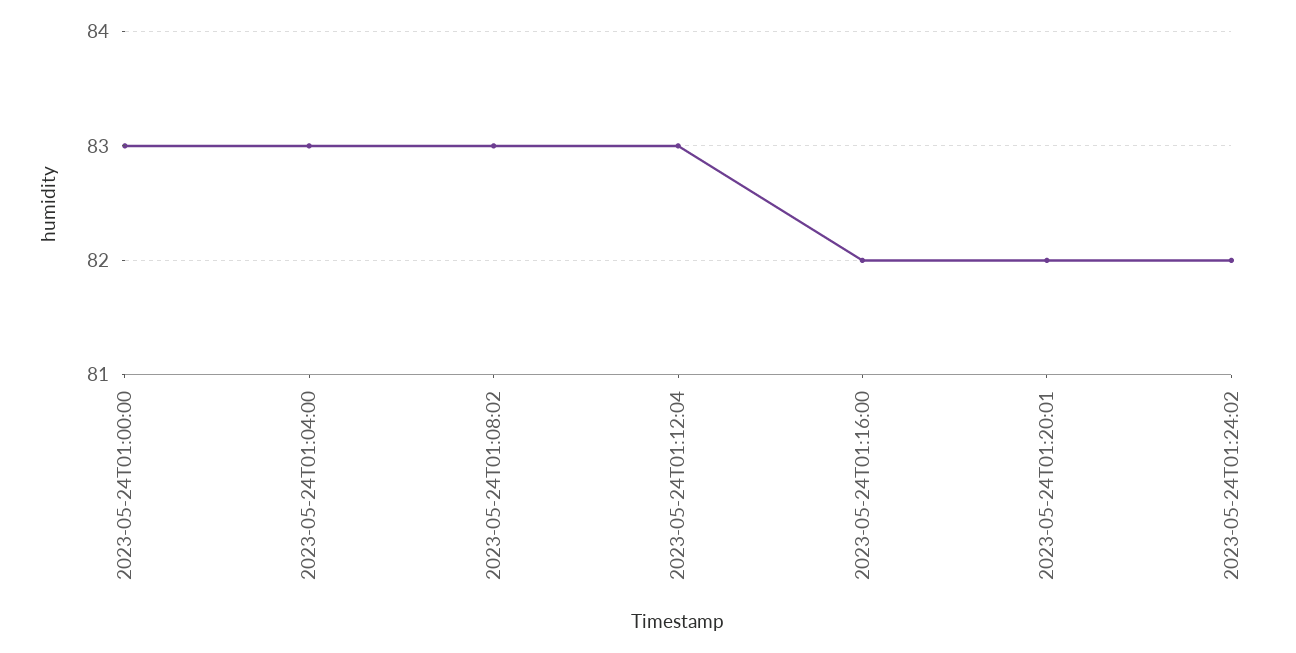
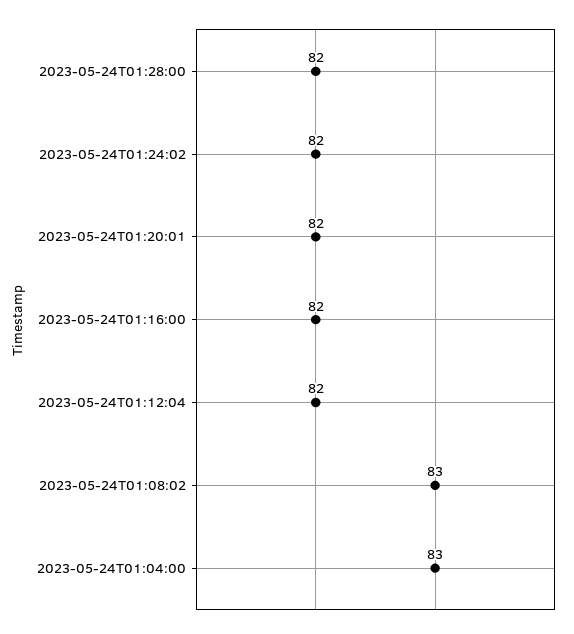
2023-05-24T01:00:00: 83 -> none
2023-05-24T01:12:04: 83 -> 82
2023-05-24T01:28:00: none -> 82

